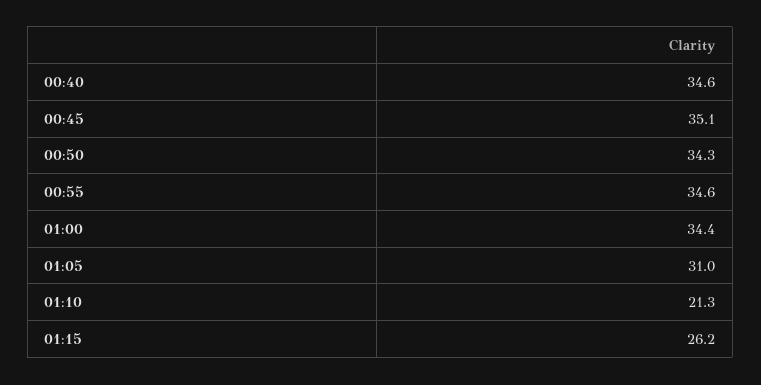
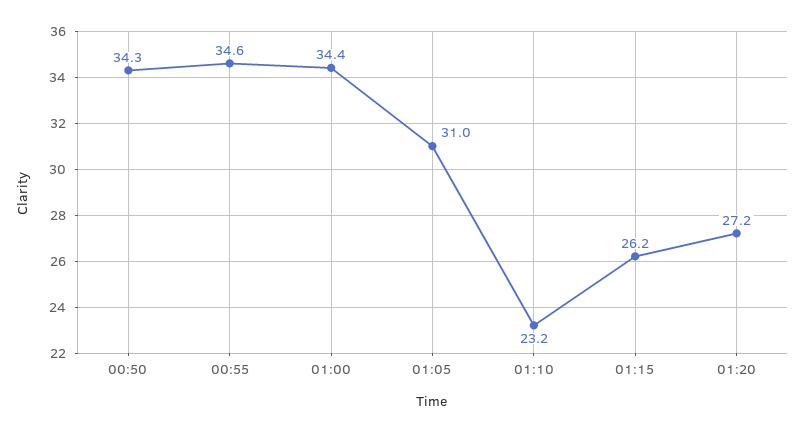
00:40: 34.6 -> none
00:45: 35.1 -> none
01:10: 21.3 -> 23.2
01:20: none -> 27.2

